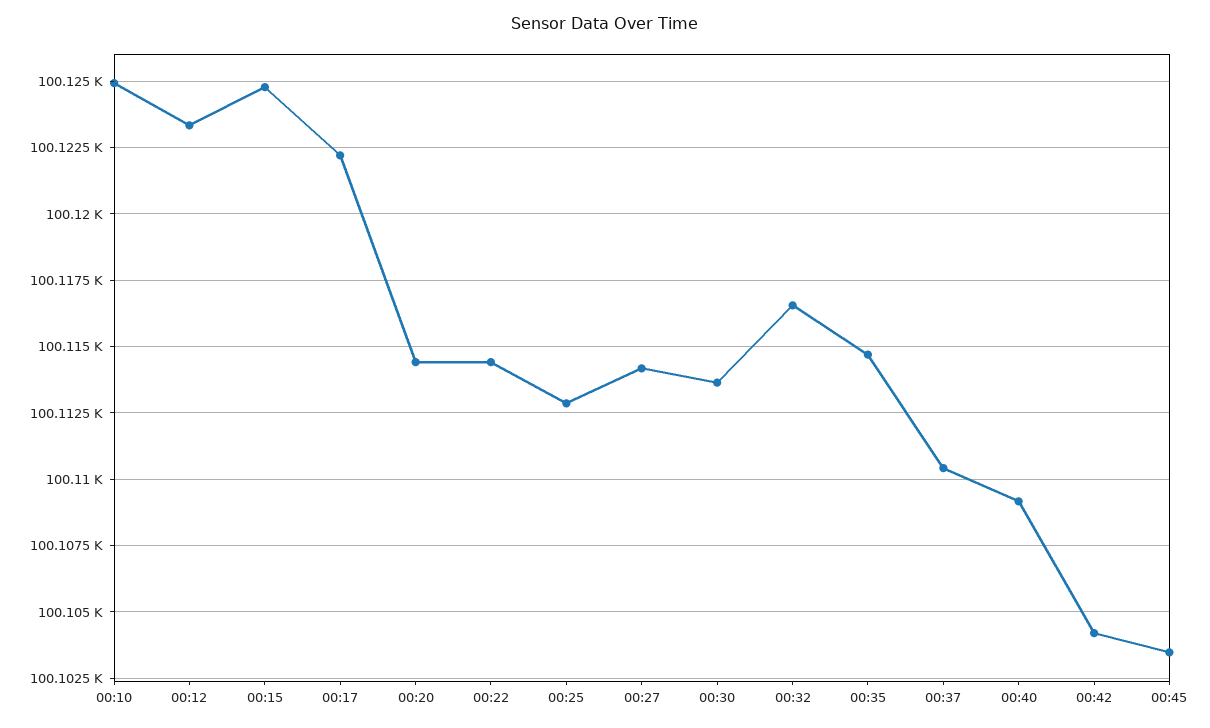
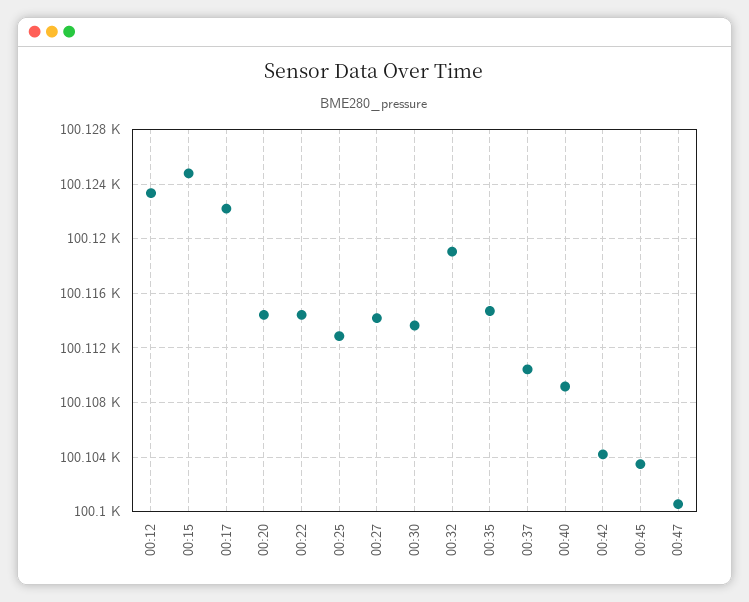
00:10: 100125 -> none
00:32: 100116.5 -> 100119
00:47: none -> 100100.5

